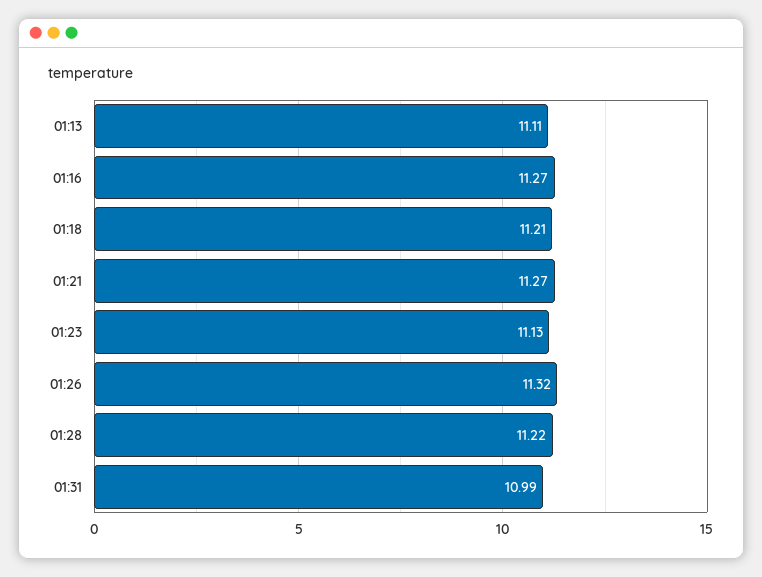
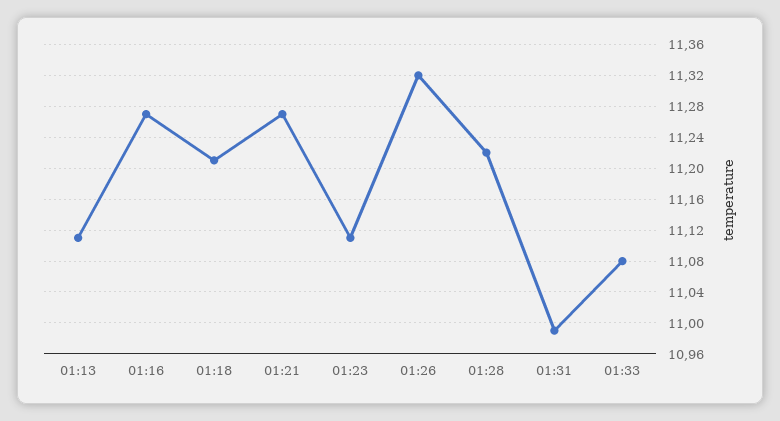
01:23: 11.13 -> 11.11
01:33: none -> 11.08

